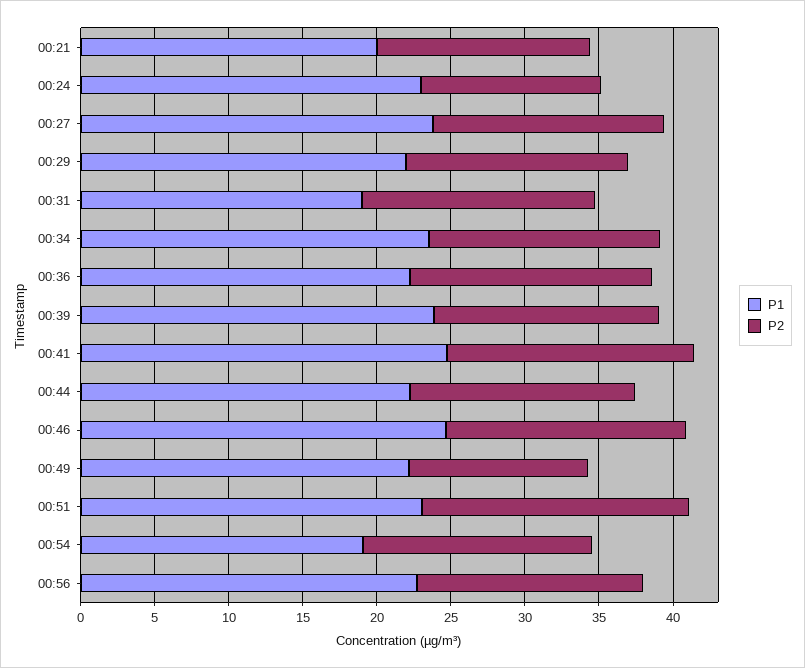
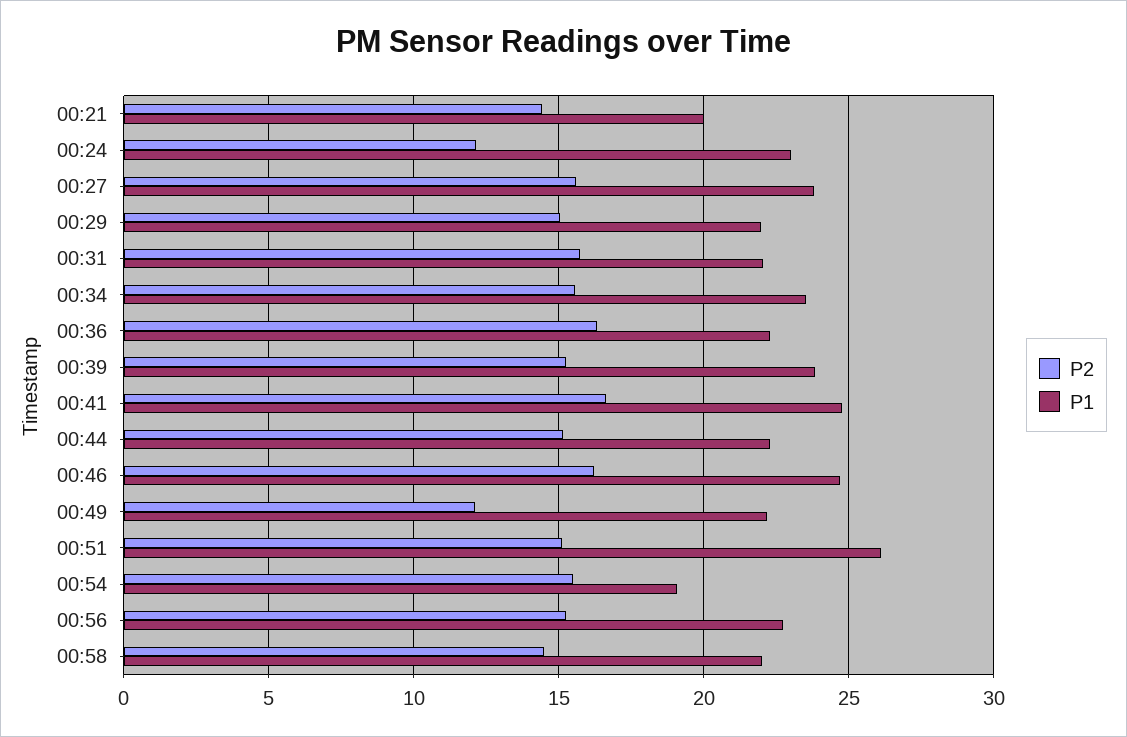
P1, 00:31: 19 -> 22
P1, 00:51: 23 -> 26
P2, 00:51: 18 -> 15
P2, 00:58: none -> 14.5
P1, 00:58: none -> 22

